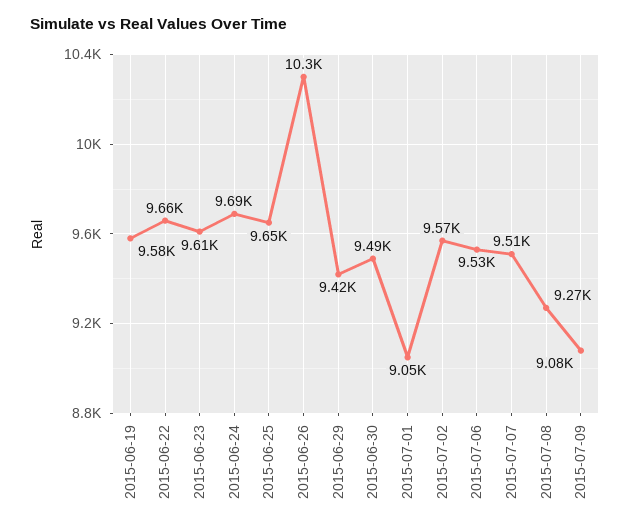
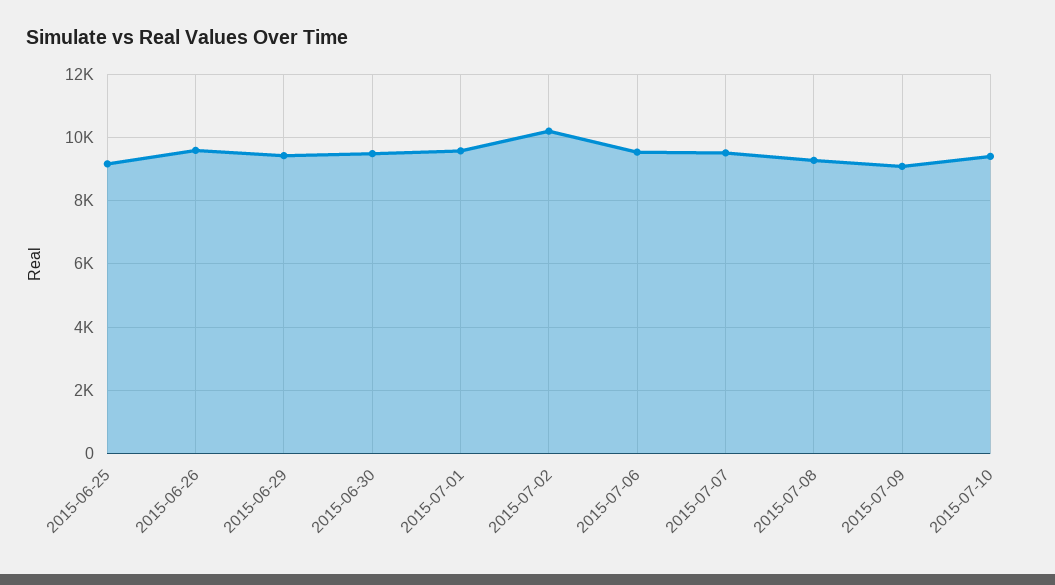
2015-06-19: 9580 -> none
2015-06-22: 9660 -> none
2015-06-23: 9610 -> none
2015-06-24: 9690 -> none
2015-06-25: 9650 -> 9200
2015-06-26: 10300 -> 9600
2015-07-01: 9050 -> 9600
2015-07-02: 9570 -> 10200
2015-07-10: none -> 9400

